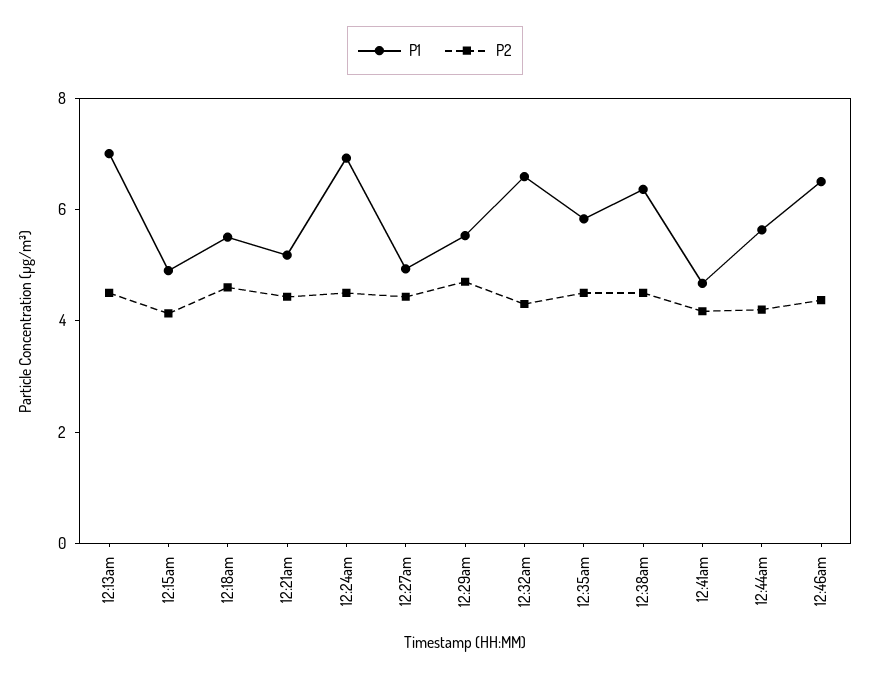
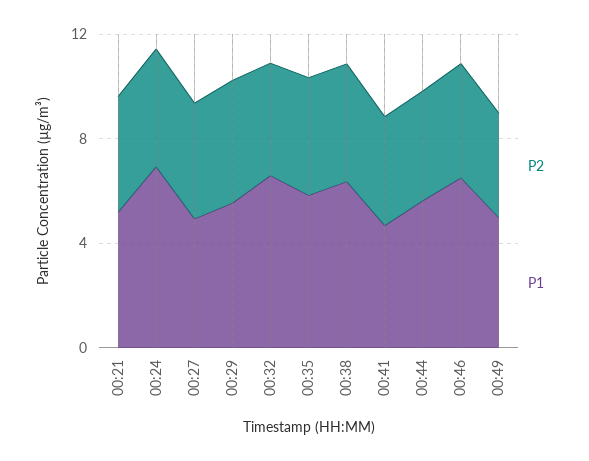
P1, 12:13am: 7 -> none
P2, 12:13am: 4.5 -> none
P1, 12:15am: 5 -> none
P2, 12:15am: 4 -> none
P1, 12:18am: 5.5 -> none
P2, 12:18am: 4.5 -> none
P2, 00:49: none -> 4
P1, 00:49: none -> 5

